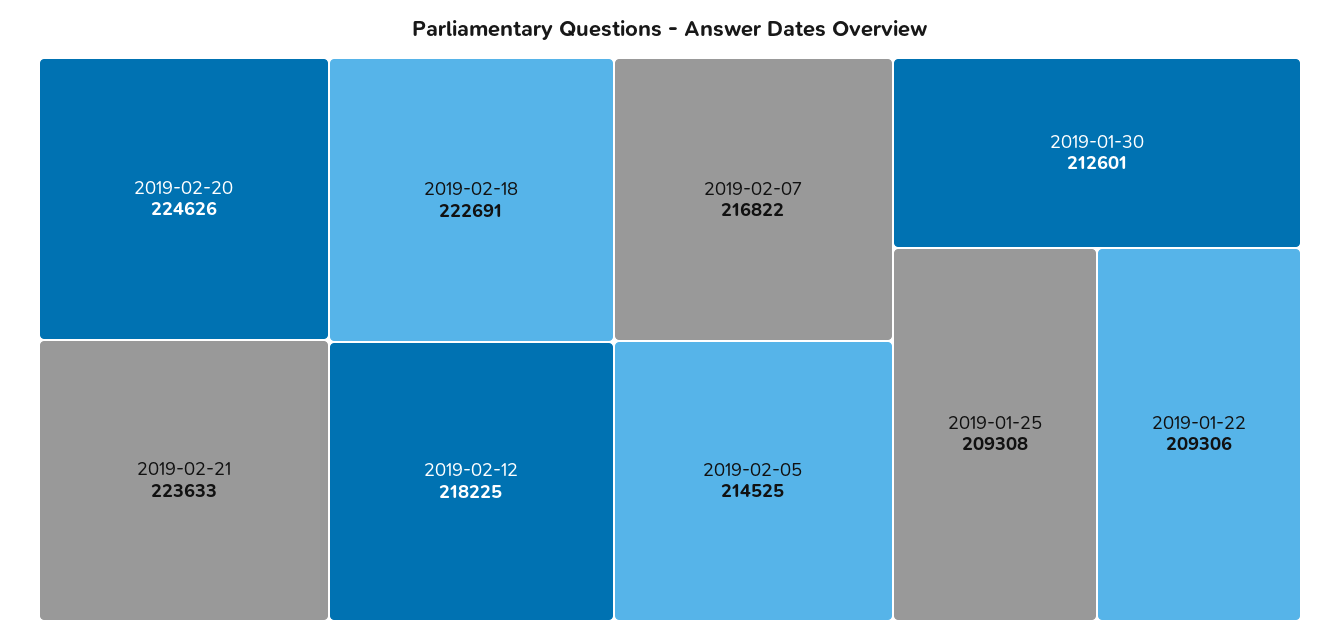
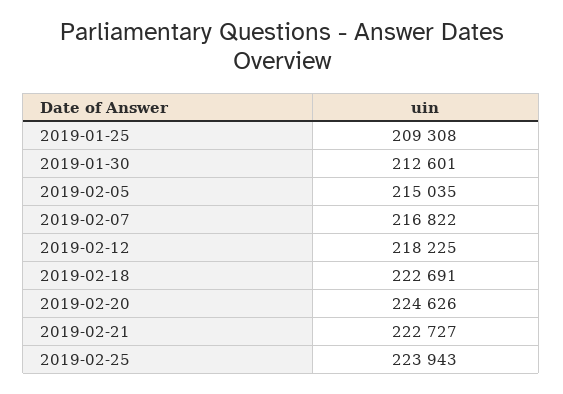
2019-02-21: 223633 -> 222727
2019-02-05: 214525 -> 215035
2019-01-22: 209306 -> none
2019-02-25: none -> 223943

